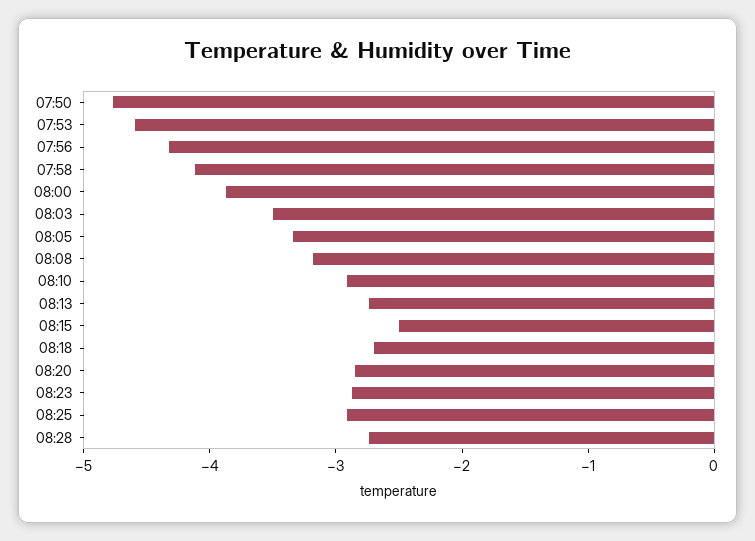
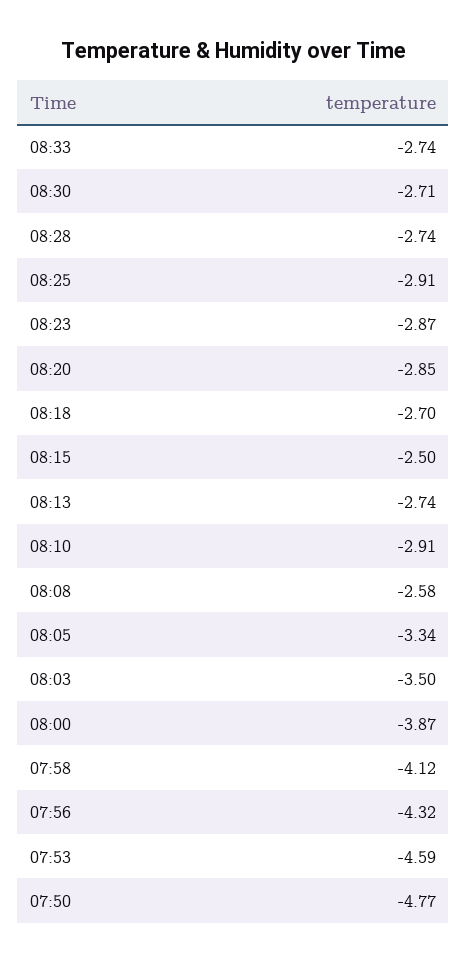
08:08: -3.2 -> -2.58
08:33: none -> -2.74
08:30: none -> -2.71

